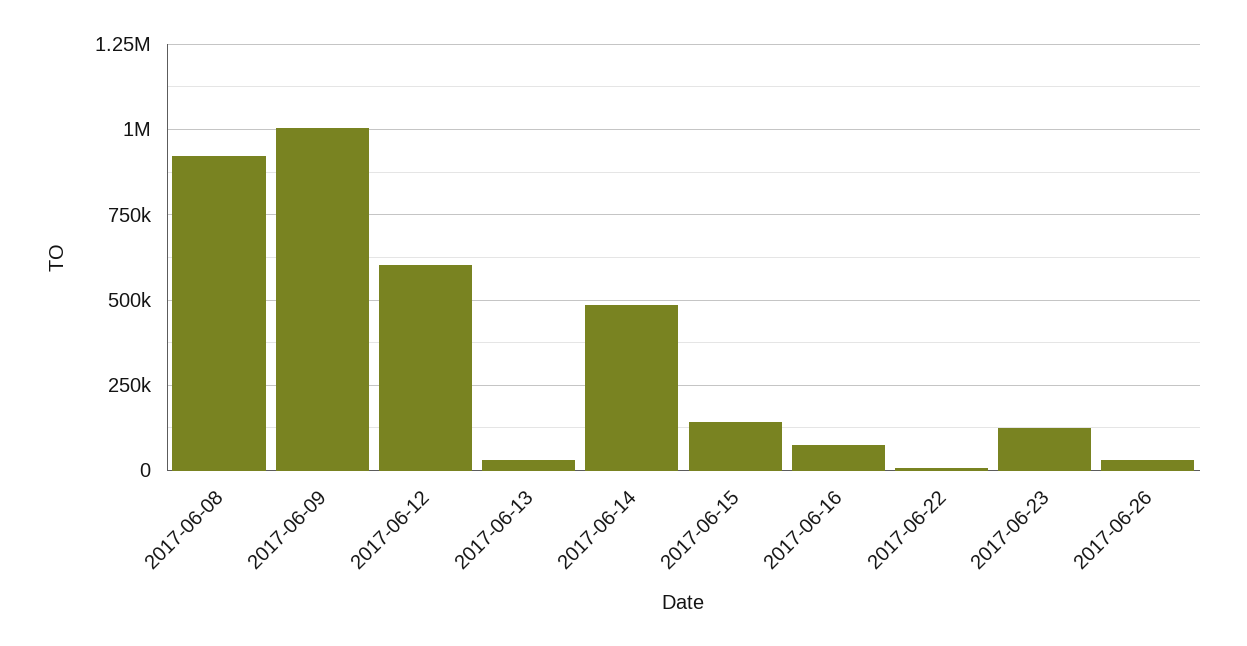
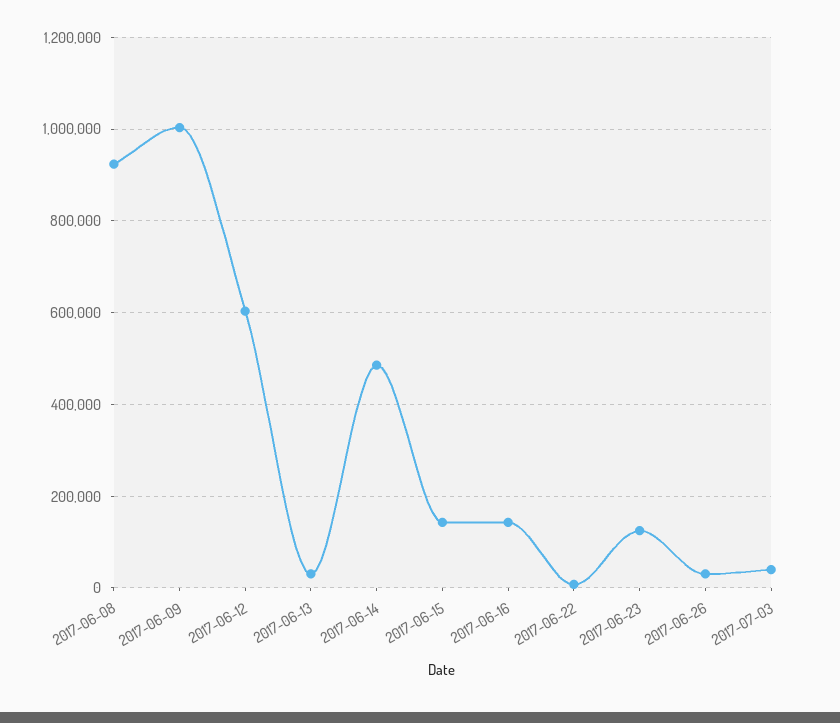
2017-06-16: 75000 -> 140000
2017-07-03: none -> 40000

